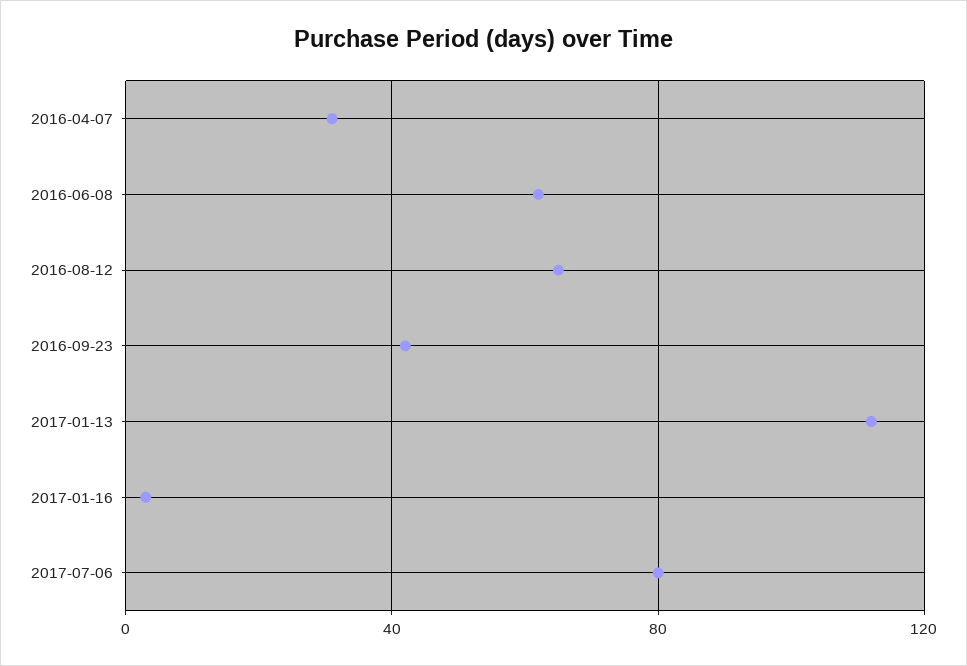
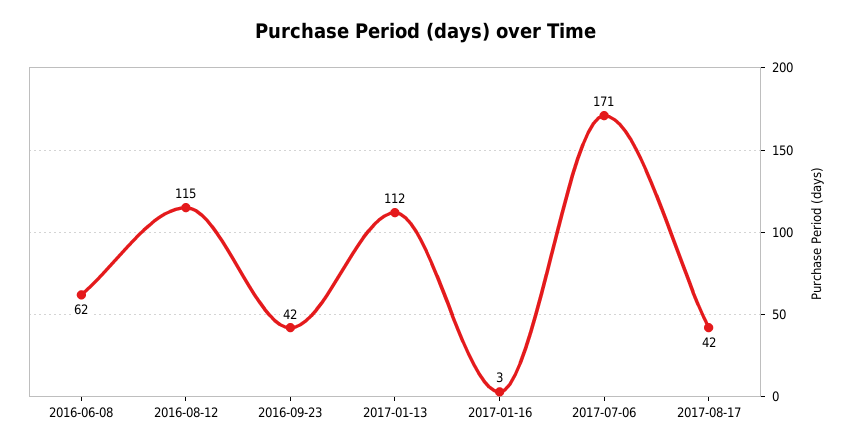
2016-04-07: 30 -> none
2016-08-12: 65 -> 115
2017-07-06: 80 -> 171
2017-08-17: none -> 42

